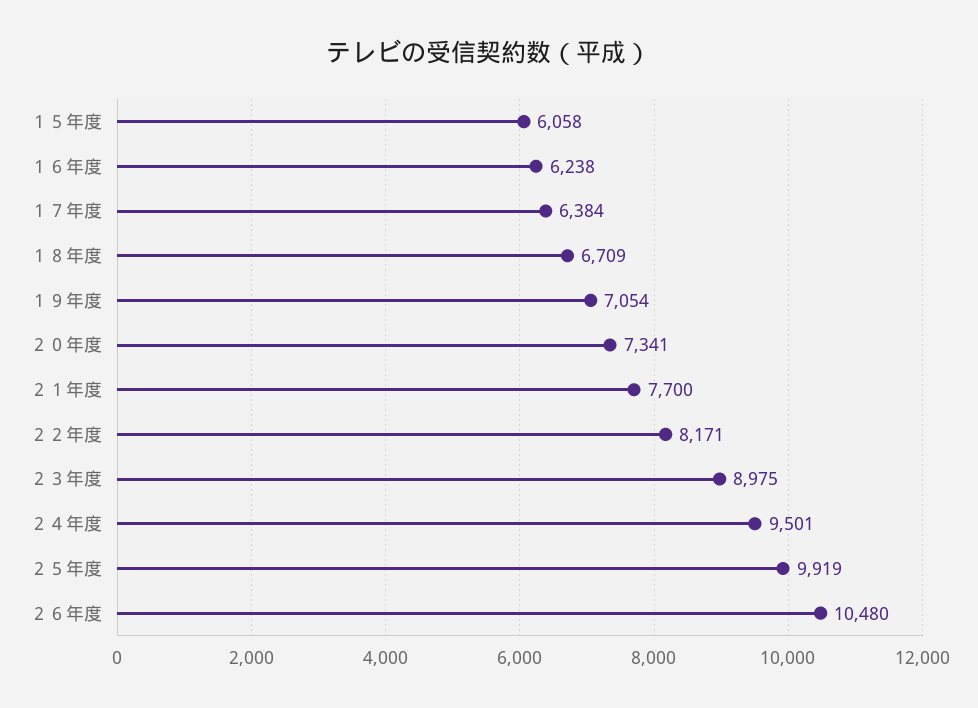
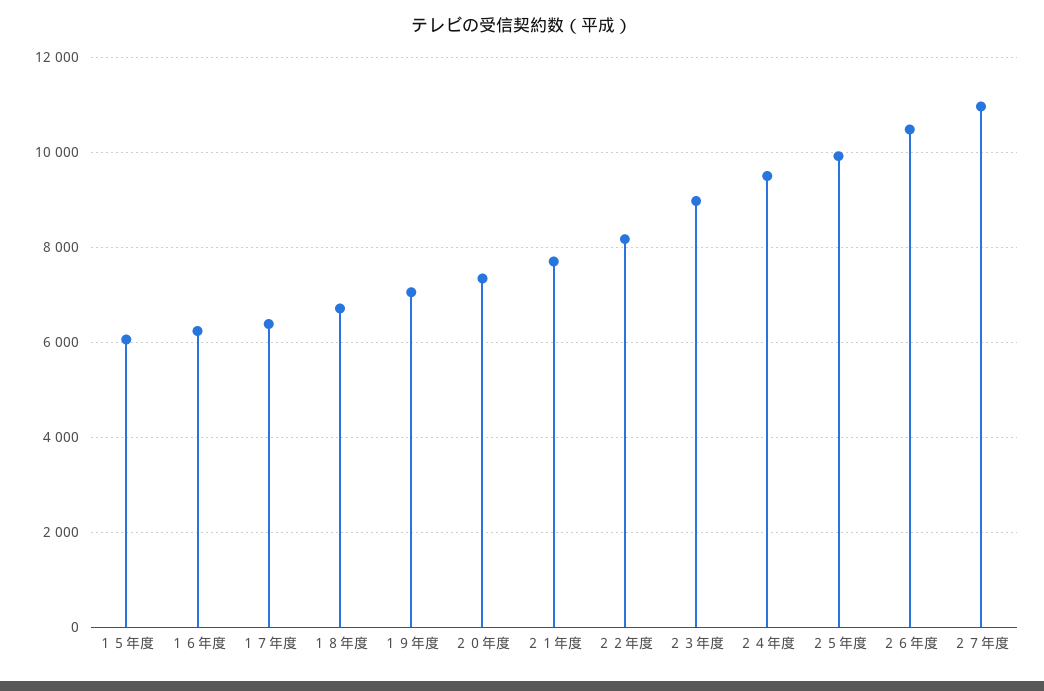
２７年度: none -> 11000

